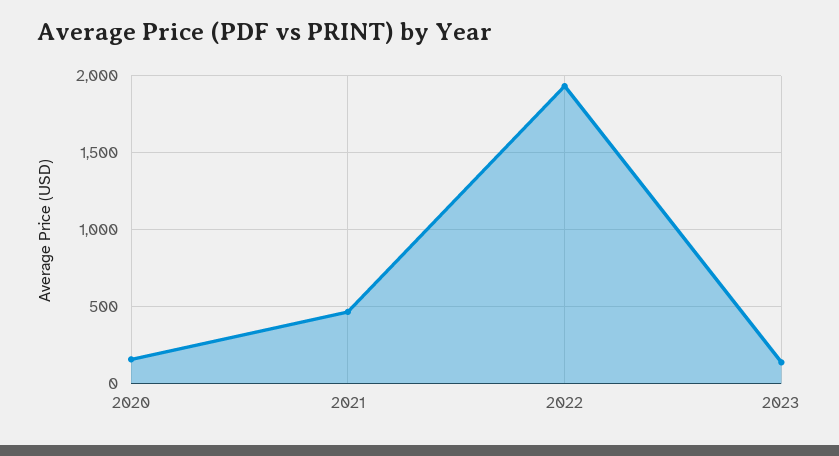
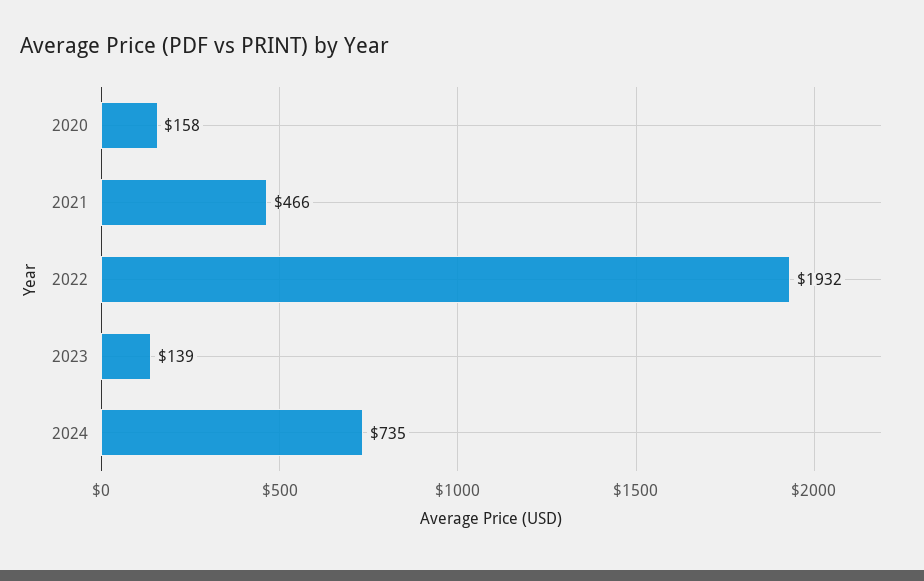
2024: none -> 735

